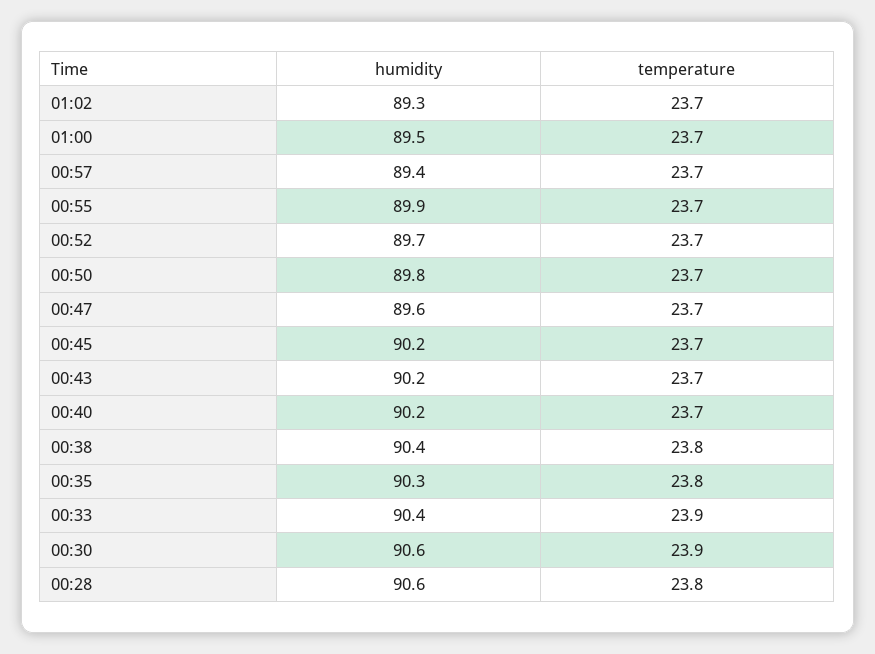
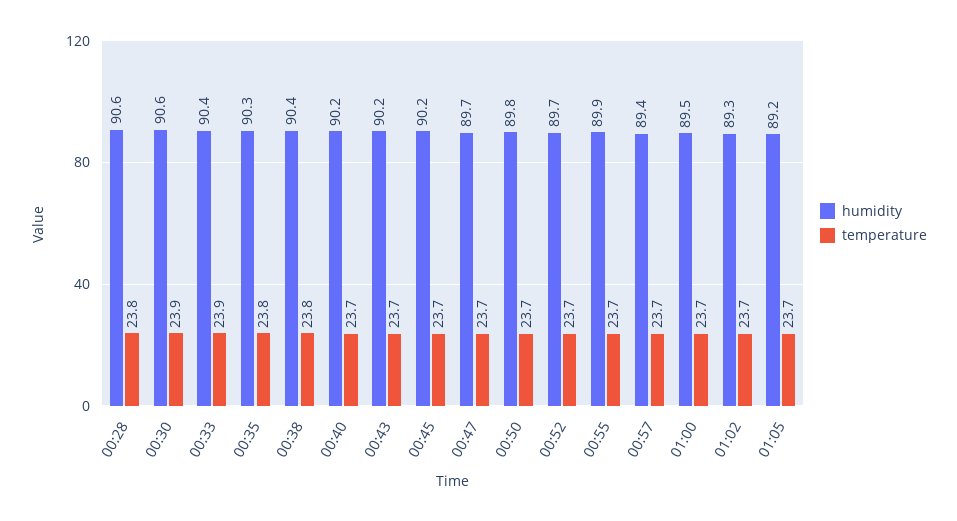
humidity, 00:47: 89.6 -> 89.7
humidity, 01:05: none -> 89.2
temperature, 01:05: none -> 23.7

